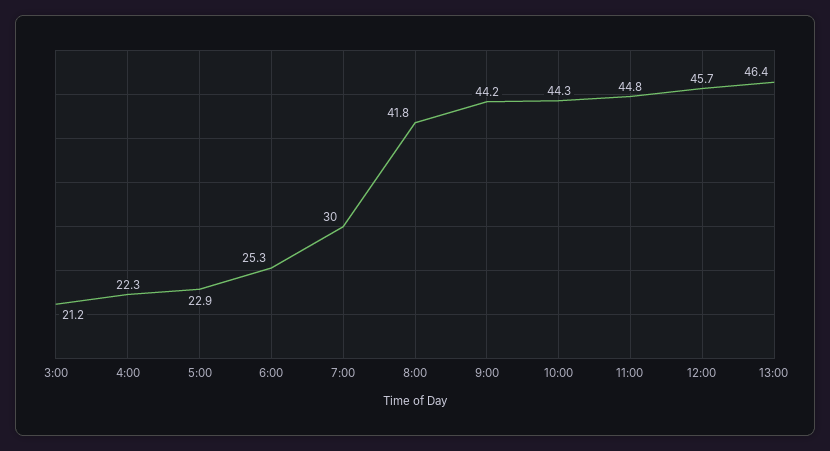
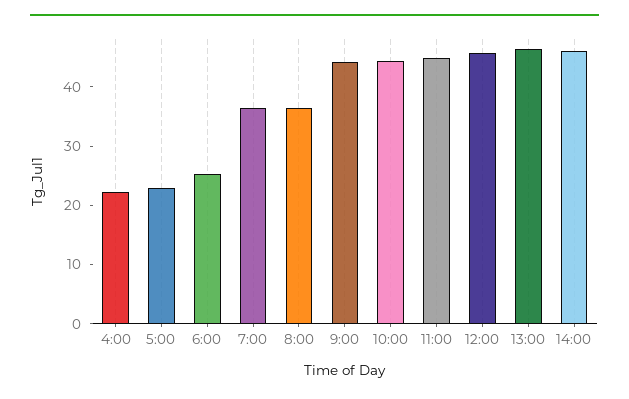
3:00: 21.2 -> none
7:00: 30 -> 36
8:00: 41.8 -> 36
14:00: none -> 46

